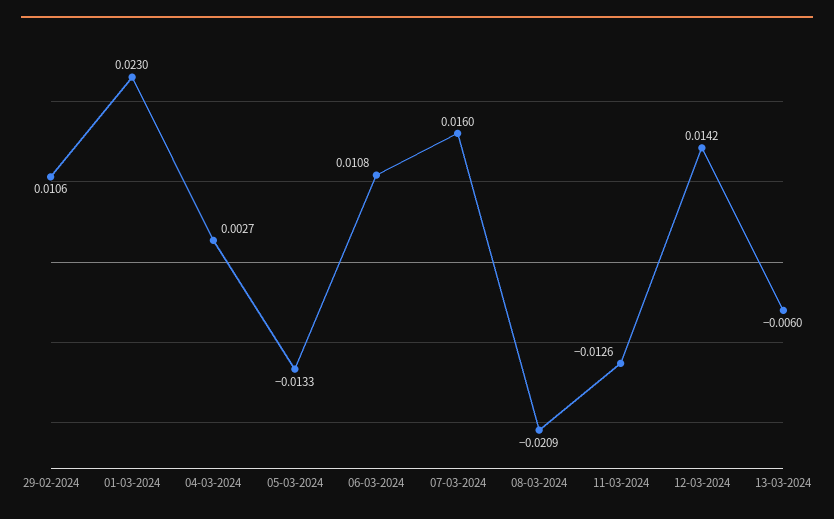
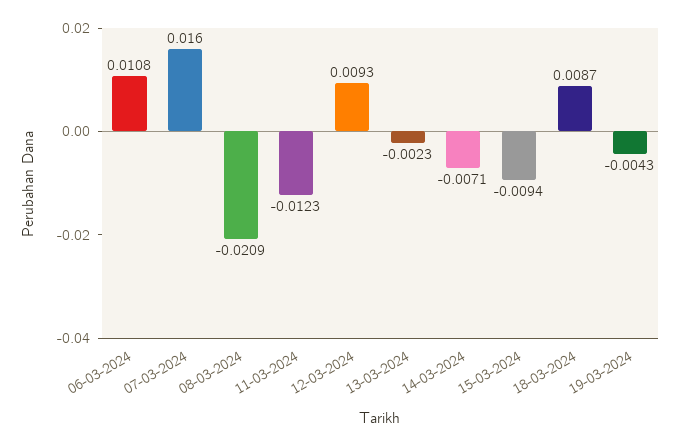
29-02-2024: 0.0106 -> none
01-03-2024: 0.023 -> none
04-03-2024: 0.0027 -> none
05-03-2024: -0.0133 -> none
11-03-2024: -0.0126 -> -0.0123
12-03-2024: 0.0142 -> 0.0093
13-03-2024: -0.006 -> -0.0023
14-03-2024: none -> -0.0071
15-03-2024: none -> -0.0094
18-03-2024: none -> 0.0087
19-03-2024: none -> -0.0043

